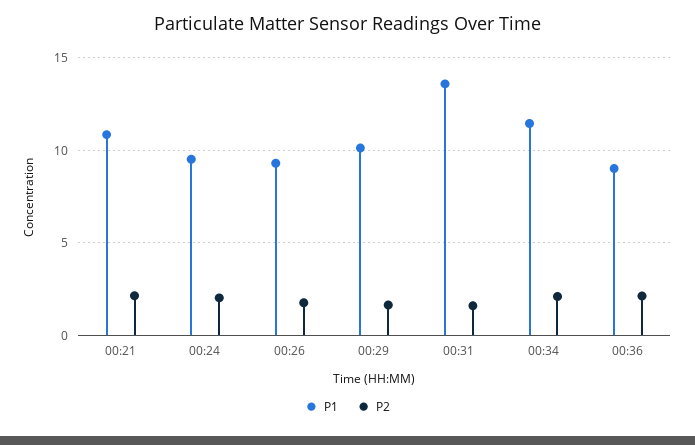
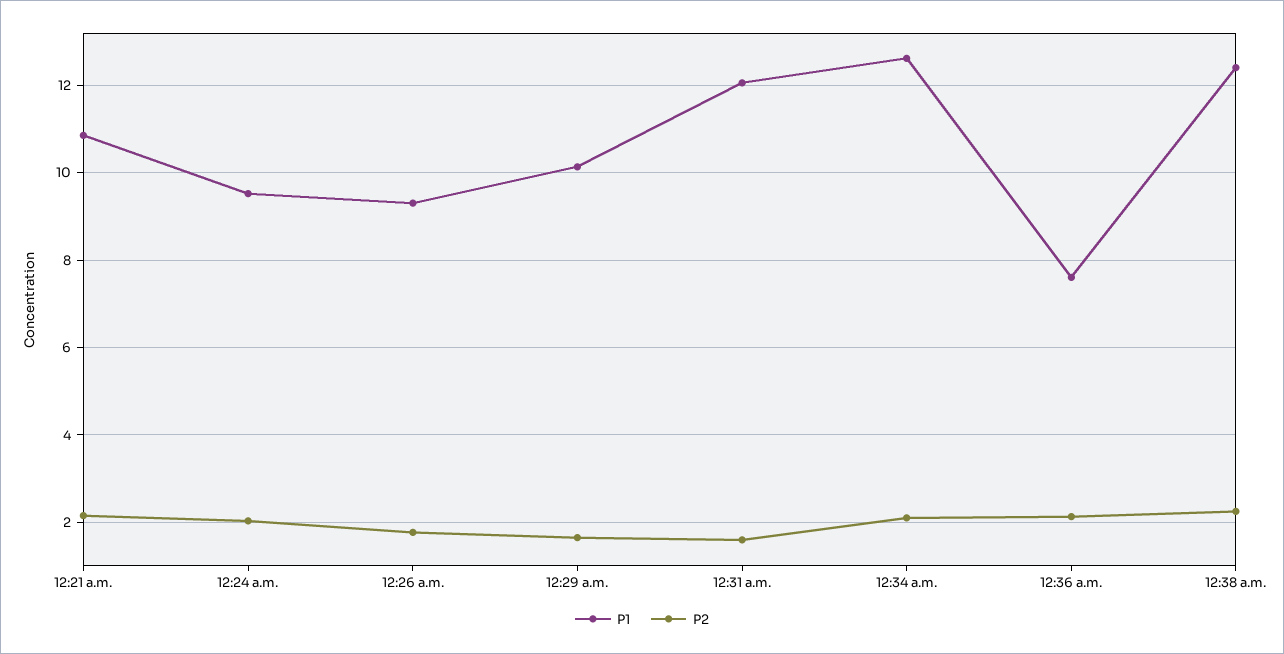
P1, 00:31: 13.5 -> 12
P1, 00:34: 11.5 -> 12.6
P1, 00:36: 9 -> 7.6
P1, 12:38 a.m.: none -> 12.4
P2, 12:38 a.m.: none -> 2.2

